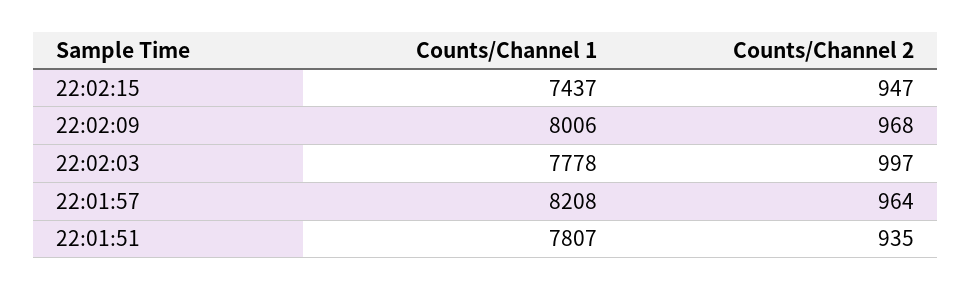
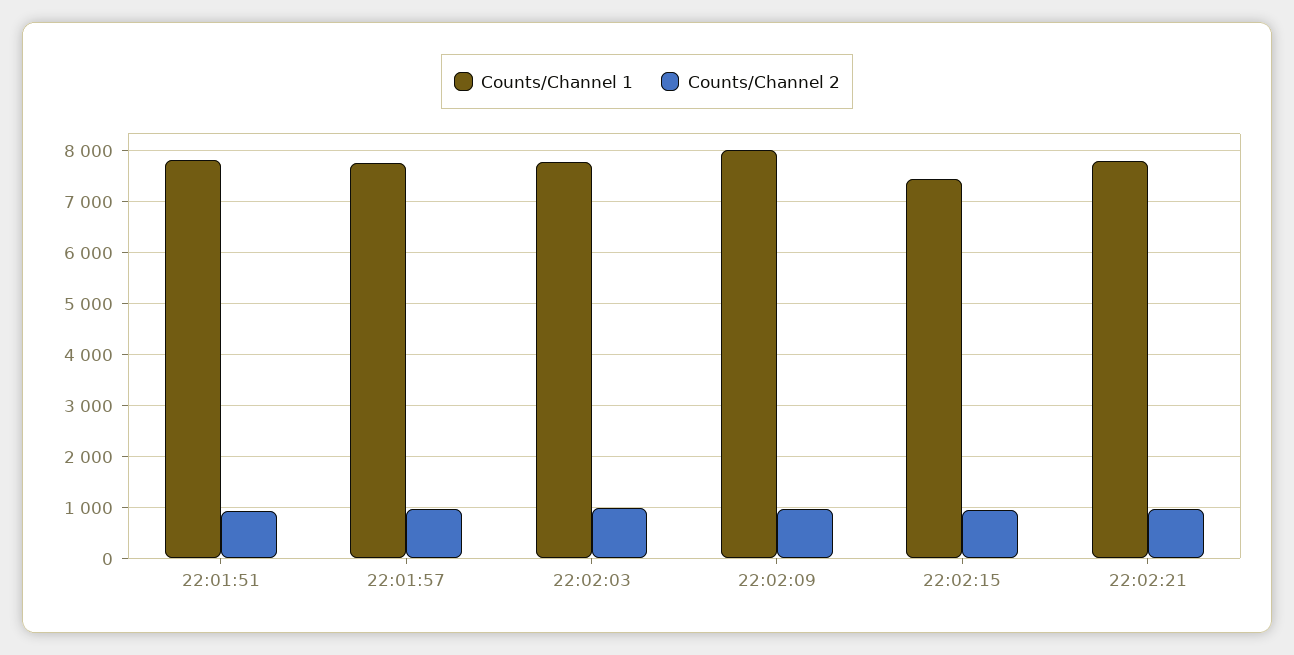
Counts/Channel 1, 22:01:57: 8208 -> 7800
Counts/Channel 1, 22:02:21: none -> 7800
Counts/Channel 2, 22:02:21: none -> 1000

